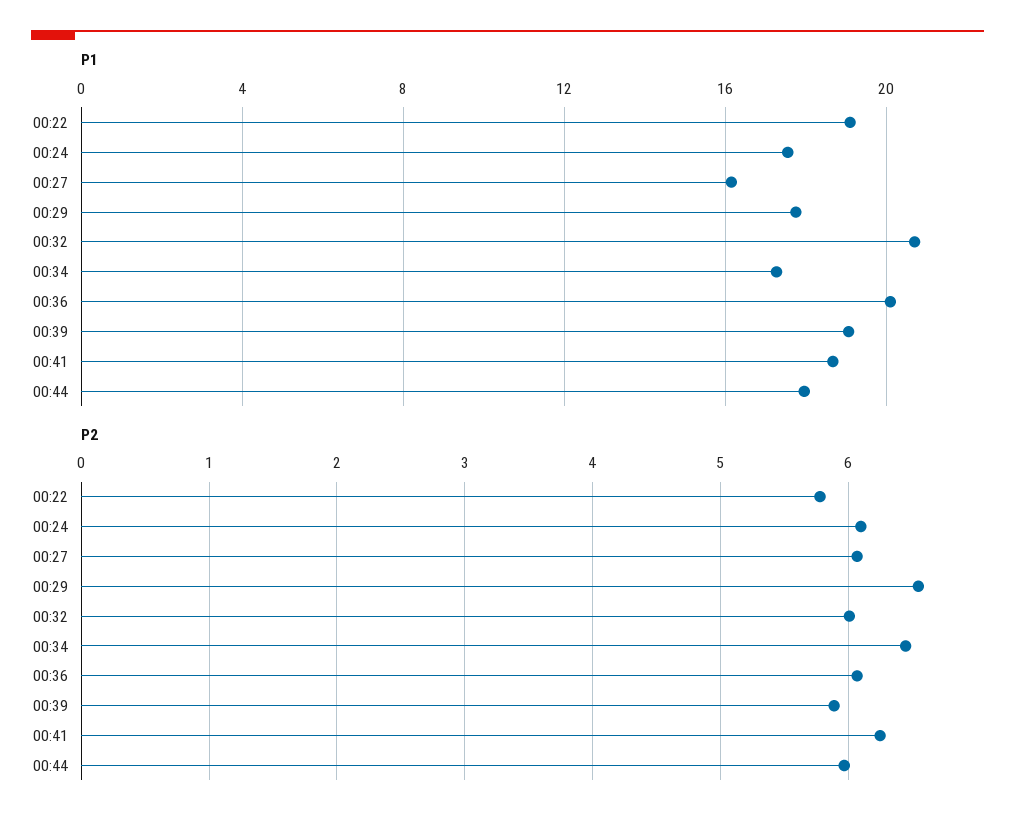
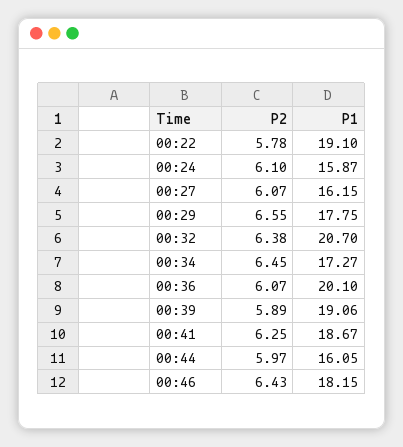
P1, 00:24: 17.5 -> 15.87
P1, 00:44: 18 -> 16.05
P2, 00:32: 6 -> 6.38
P2, 00:46: none -> 6.43
P1, 00:46: none -> 18.15

